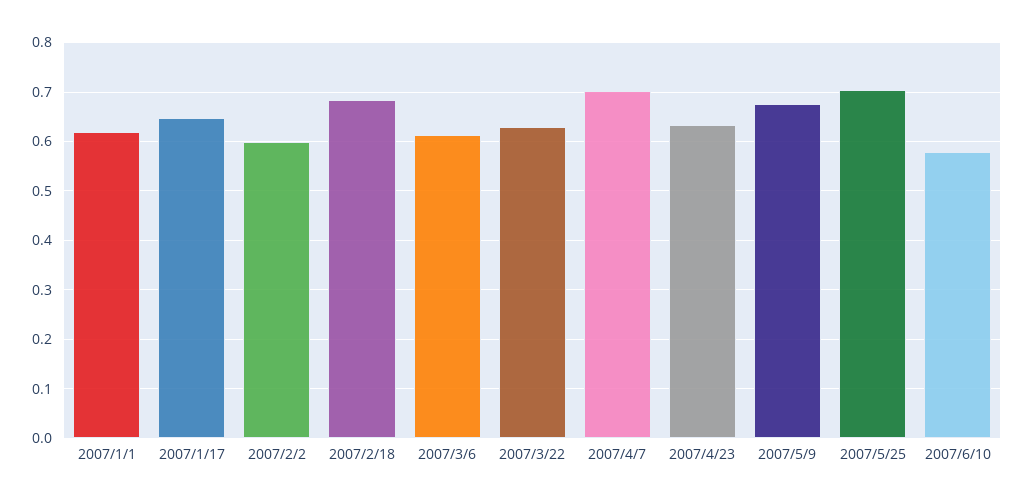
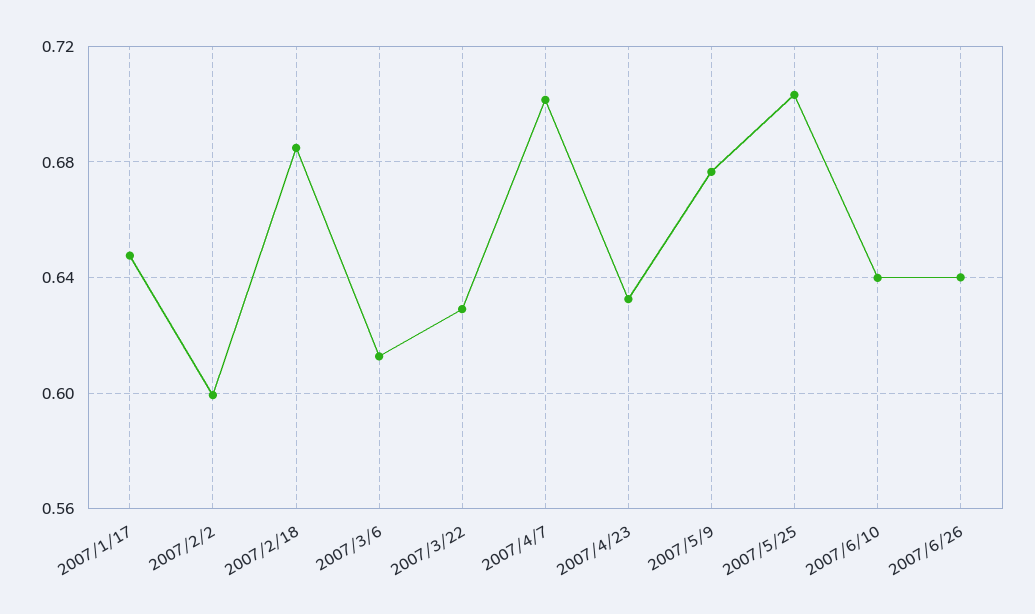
2007/1/1: 0.62 -> none
2007/6/10: 0.58 -> 0.64
2007/6/26: none -> 0.64

